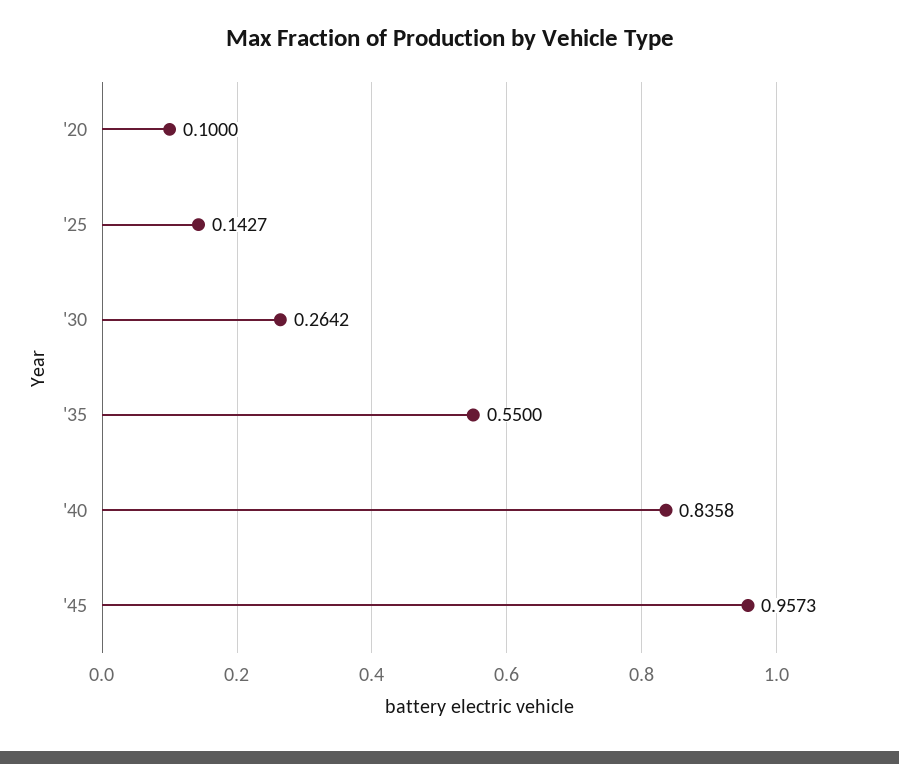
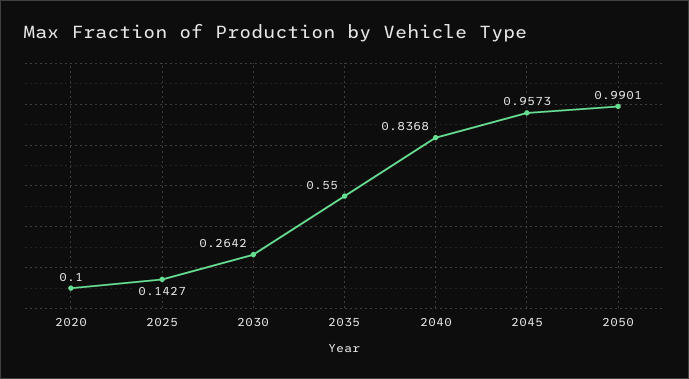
'40: 0.8358 -> 0.8368
2050: none -> 0.9901

